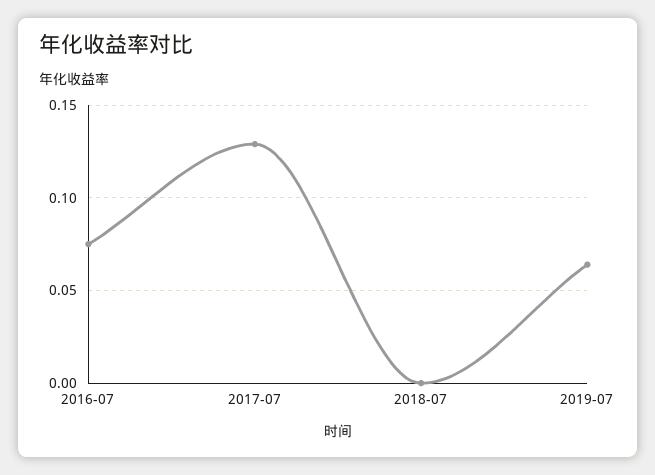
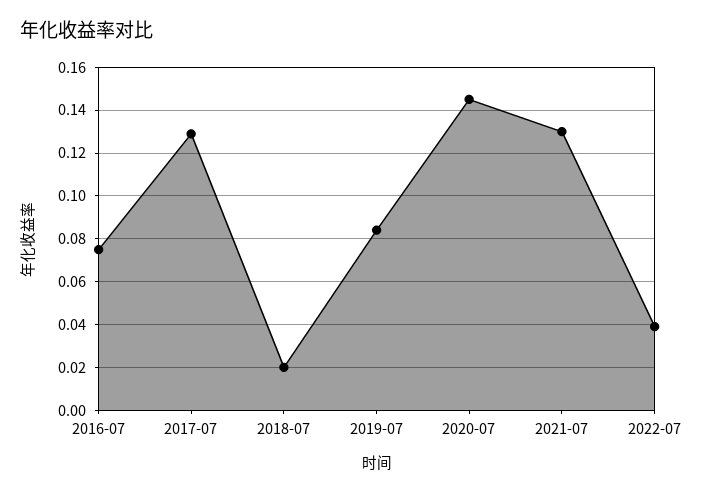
2018-07: 0 -> 0.02
2019-07: 0.065 -> 0.085
2020-07: none -> 0.145
2021-07: none -> 0.13
2022-07: none -> 0.04

